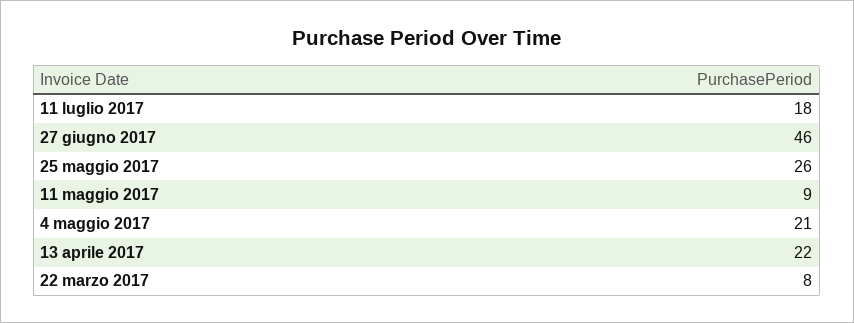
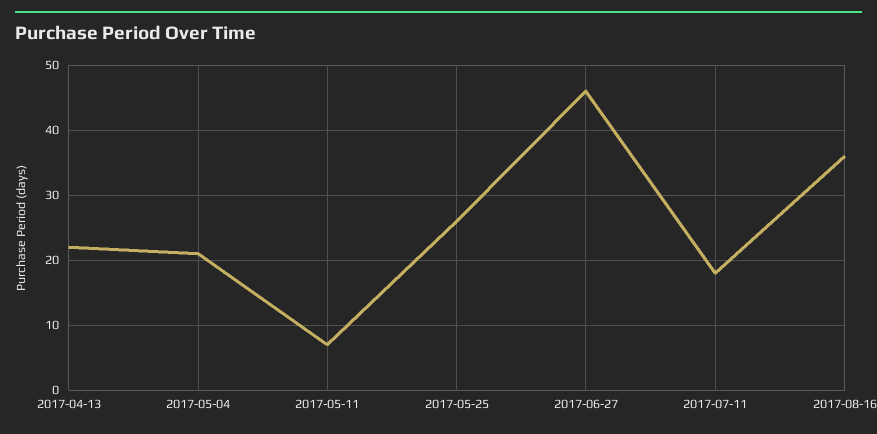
11 maggio 2017: 9 -> 7
22 marzo 2017: 8 -> none
2017-08-16: none -> 36

